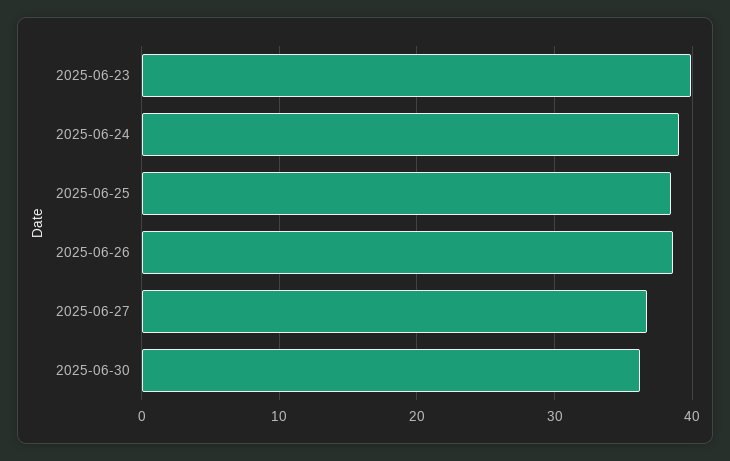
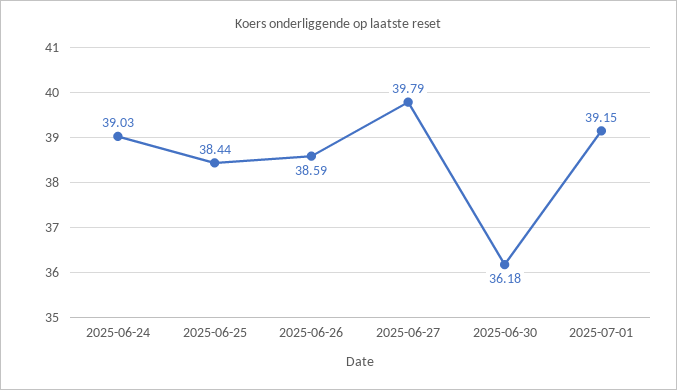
2025-06-23: 40 -> none
2025-06-27: 37 -> 39.79
2025-07-01: none -> 39.15

